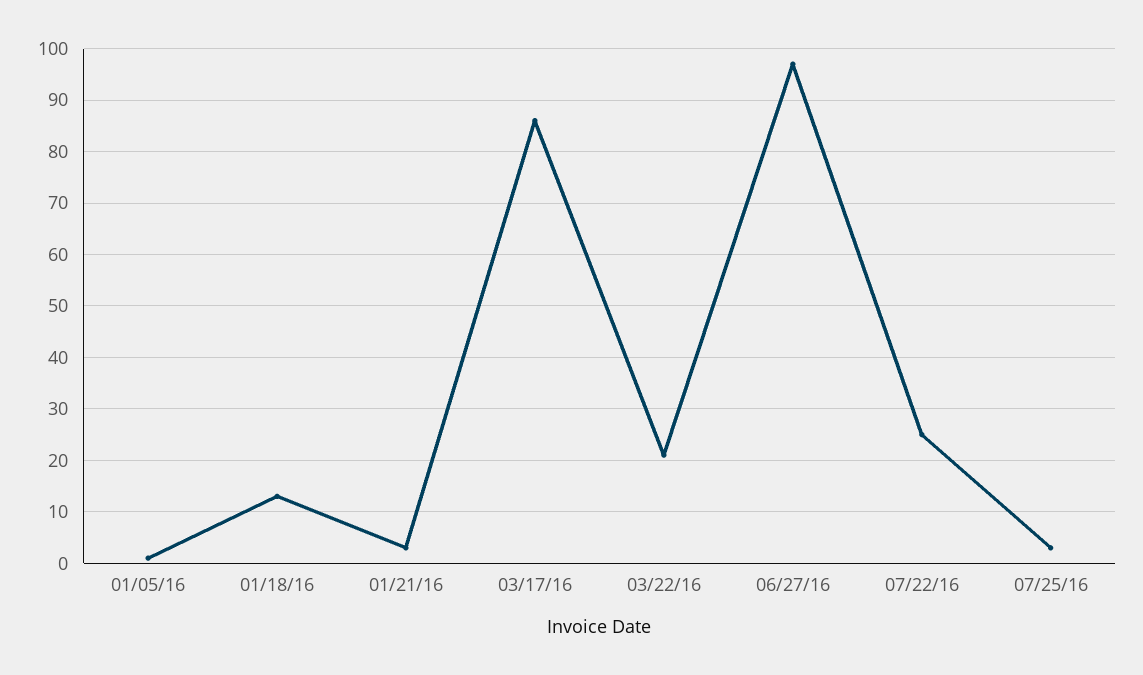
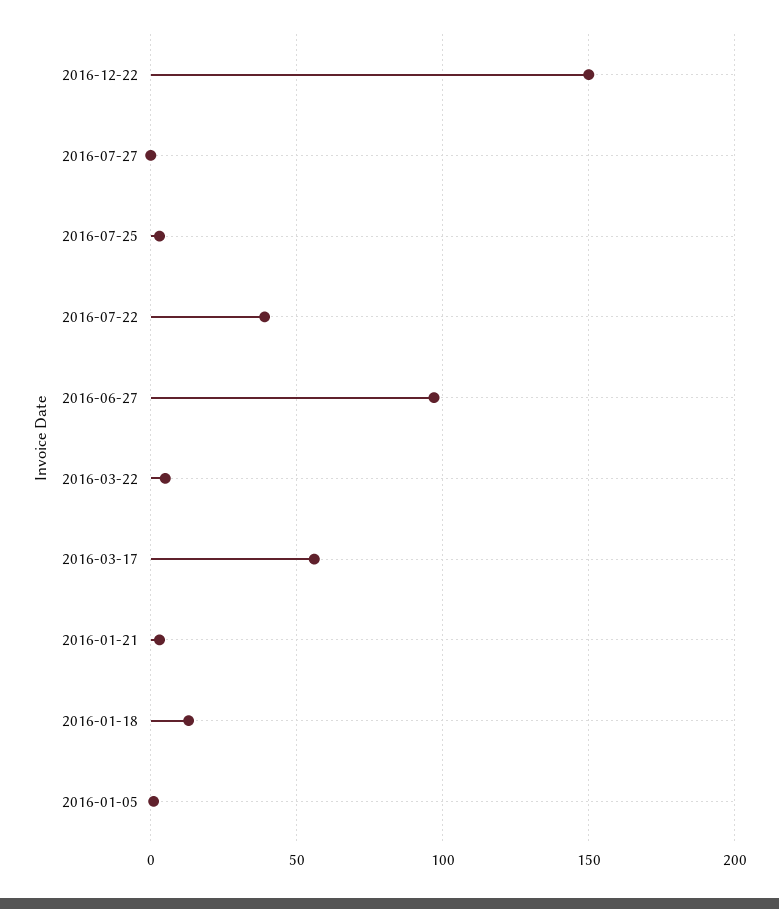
03/17/16: 85 -> 55
03/22/16: 20 -> 5
07/22/16: 25 -> 40
2016-12-22: none -> 150
2016-07-27: none -> 0

